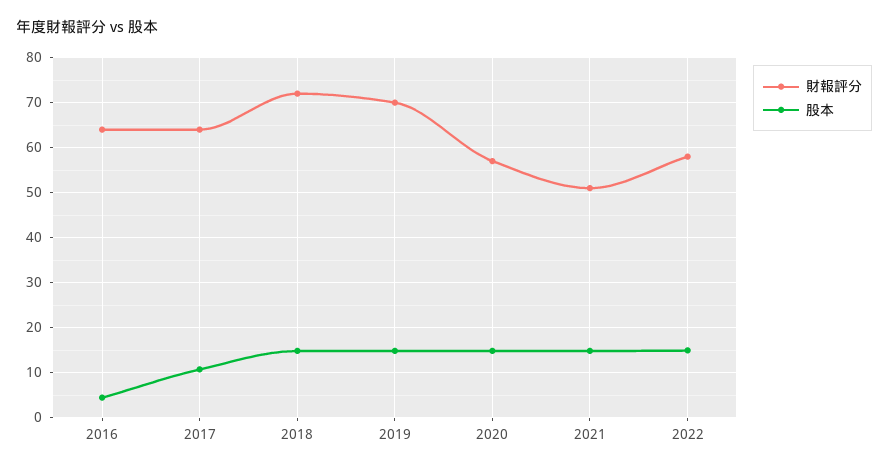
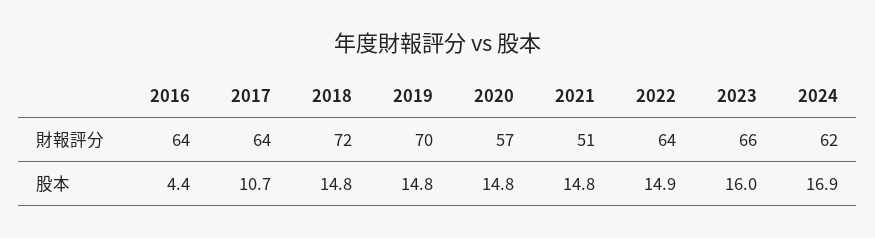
財報評分, 2022: 58 -> 64
財報評分, 2023: none -> 66
財報評分, 2024: none -> 62
股本, 2023: none -> 16
股本, 2024: none -> 16.9

